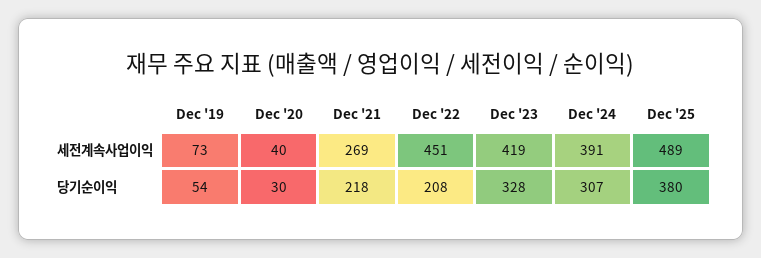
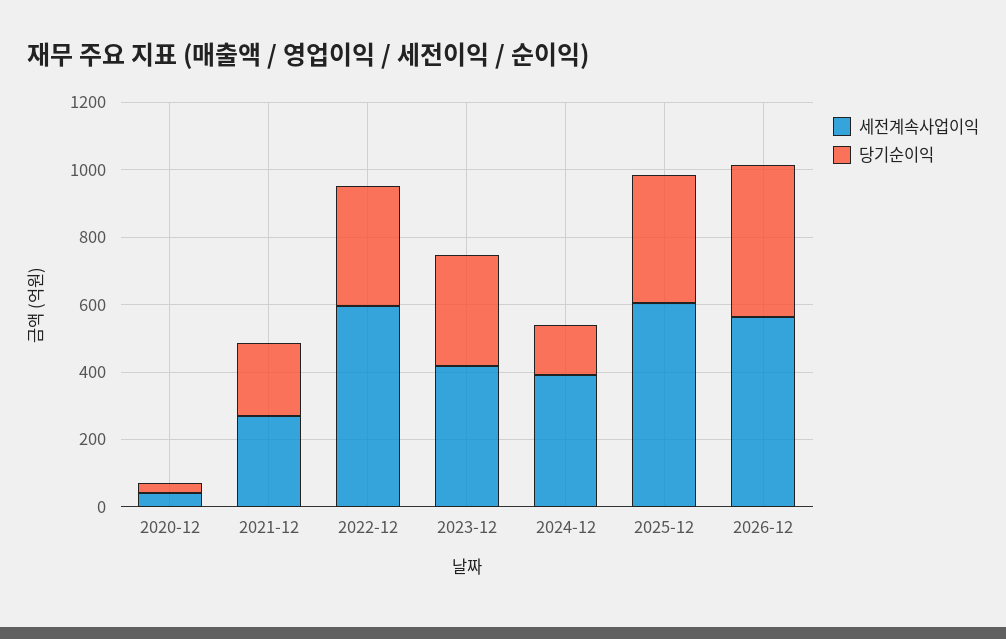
세전계속사업이익, Dec '19: 73 -> none
세전계속사업이익, Dec '22: 451 -> 600
세전계속사업이익, Dec '25: 489 -> 600
당기순이익, Dec '19: 54 -> none
당기순이익, Dec '22: 208 -> 350
당기순이익, Dec '24: 307 -> 150
세전계속사업이익, 2026-12: none -> 550
당기순이익, 2026-12: none -> 450

